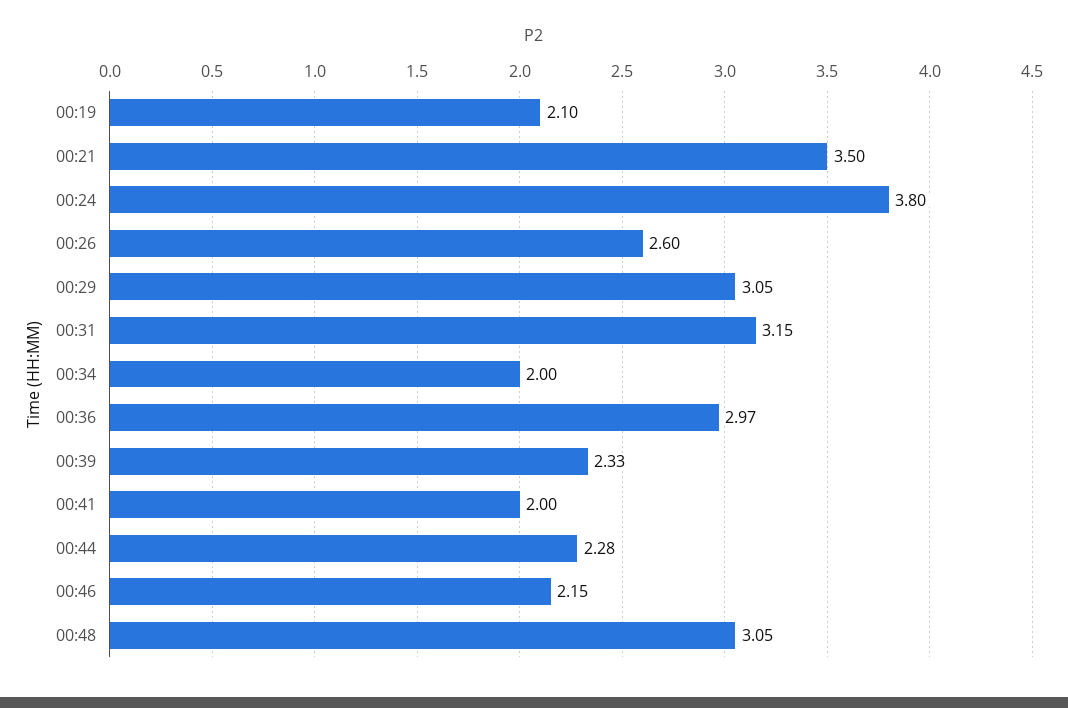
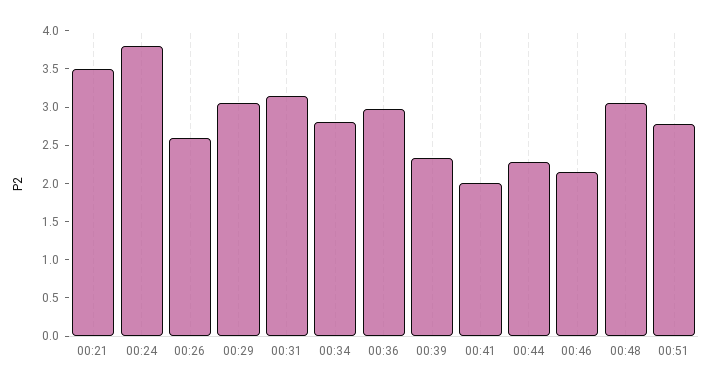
00:19: 2.1 -> none
00:34: 2 -> 2.75
00:51: none -> 2.75

